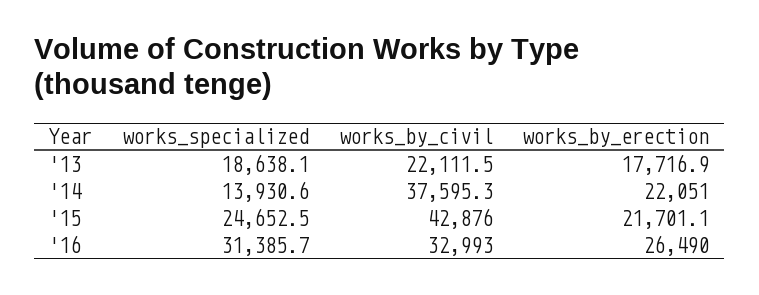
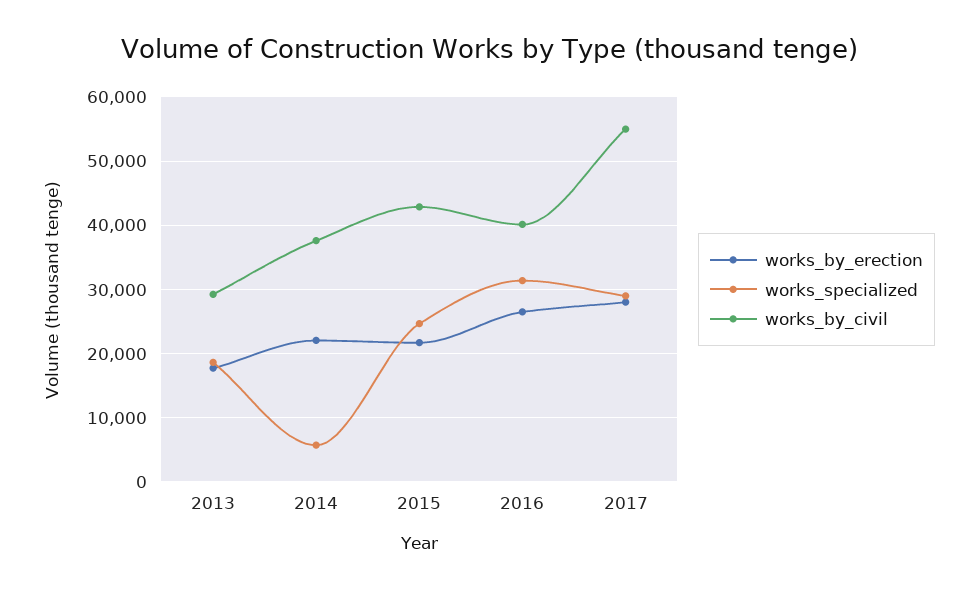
works_by_civil, '13: 22111.5 -> 29000
works_specialized, '14: 13930.6 -> 6000
works_by_civil, '16: 32993 -> 40000
works_by_erection, 2017: none -> 28000
works_specialized, 2017: none -> 29000
works_by_civil, 2017: none -> 55000

